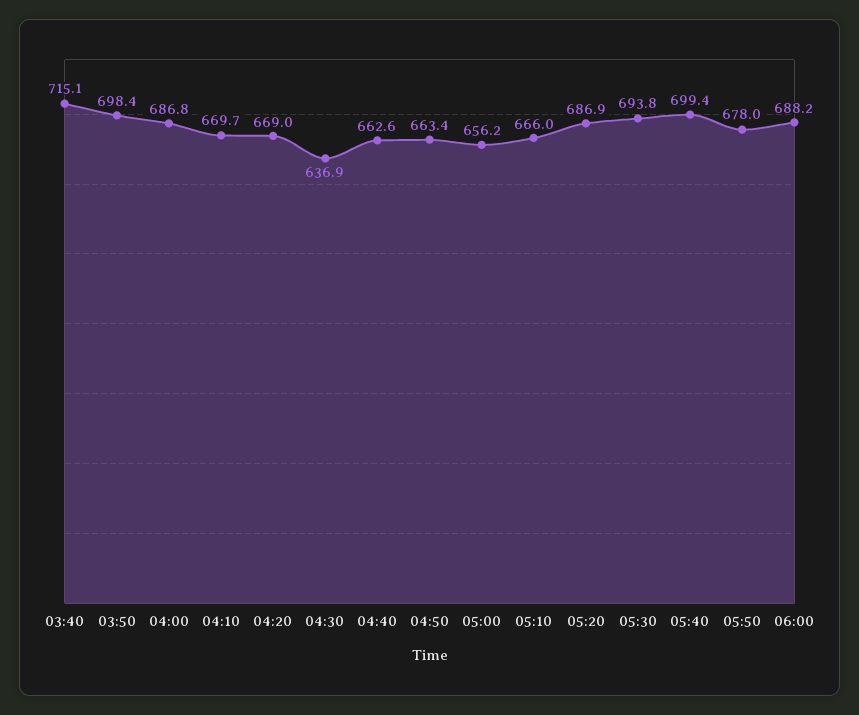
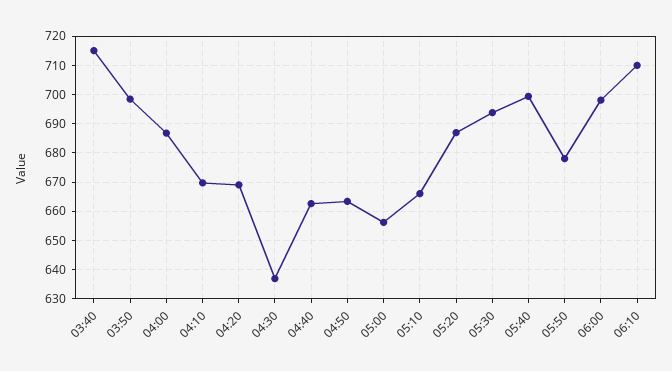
06:00: 688.2 -> 697.5
06:10: none -> 710

